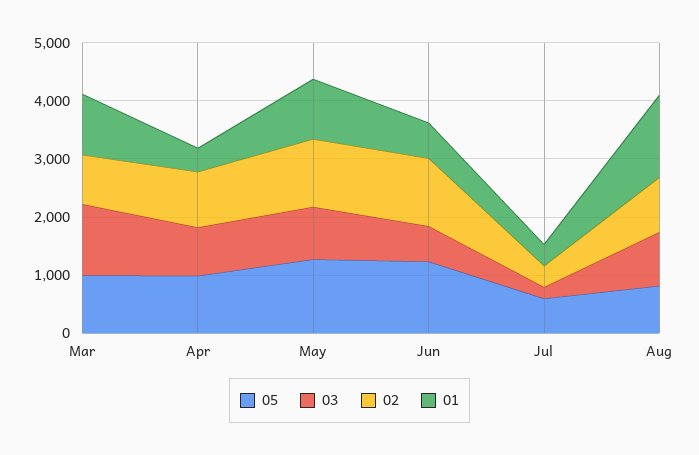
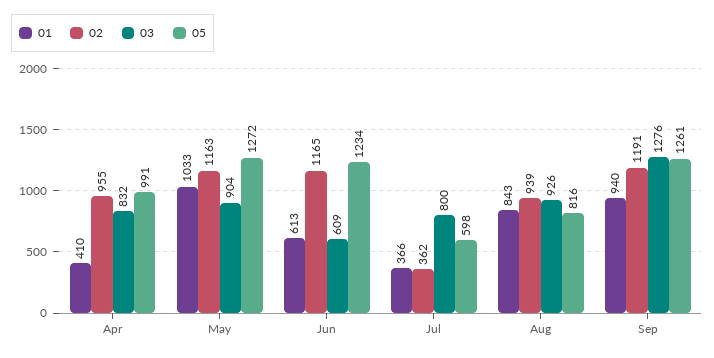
05, Mar: 1000 -> none
03, Mar: 1200 -> none
02, Mar: 800 -> none
01, Mar: 1000 -> none
03, Jul: 200 -> 800
01, Aug: 1400 -> 843
01, Sep: none -> 940
02, Sep: none -> 1191
03, Sep: none -> 1276
05, Sep: none -> 1261

